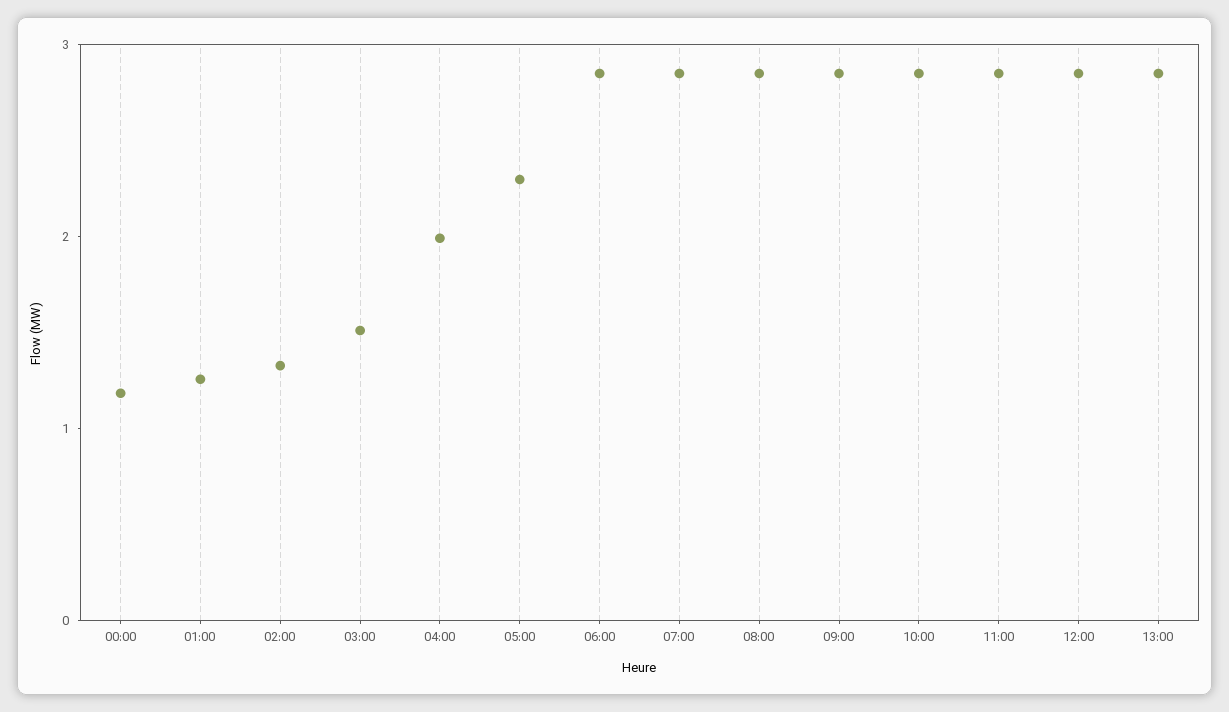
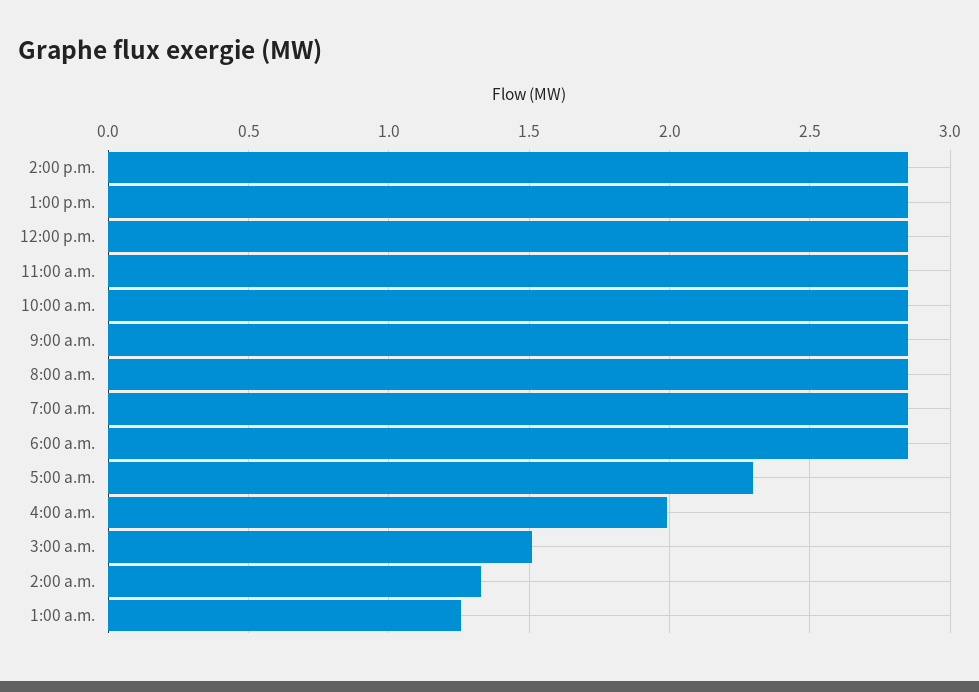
00:00: 1.2 -> none
2:00 p.m.: none -> 2.85

